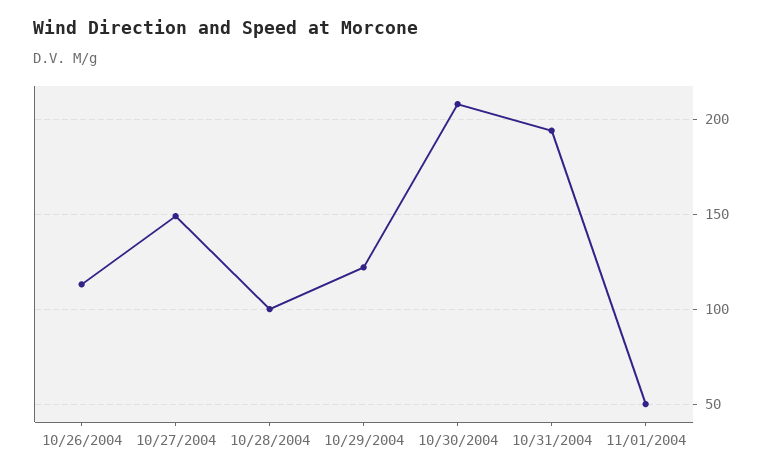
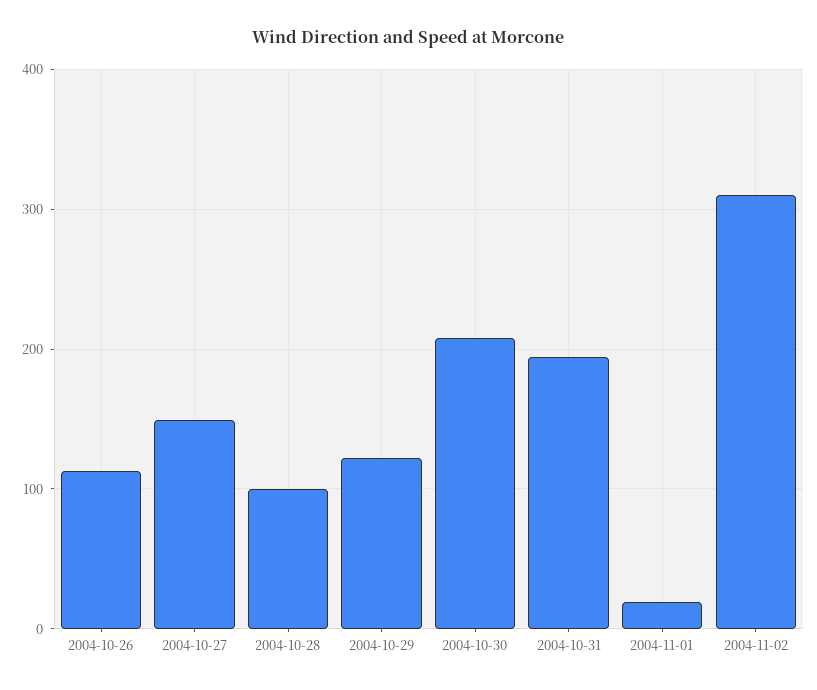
11/01/2004: 50 -> 20
2004-11-02: none -> 310

